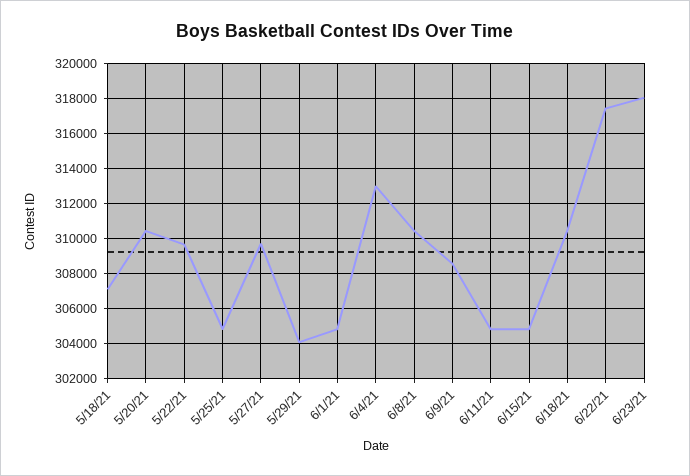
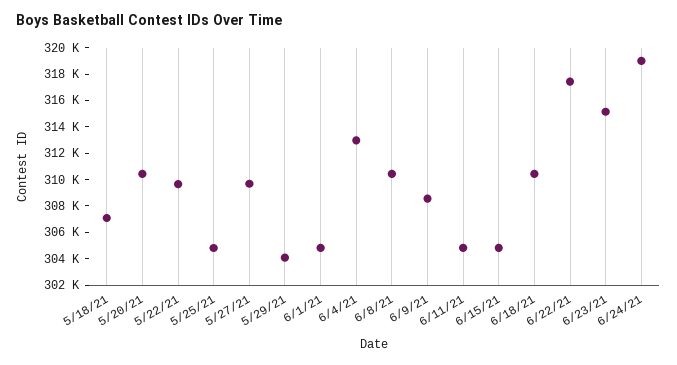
6/23/21: 318000 -> 315000
6/24/21: none -> 319000

